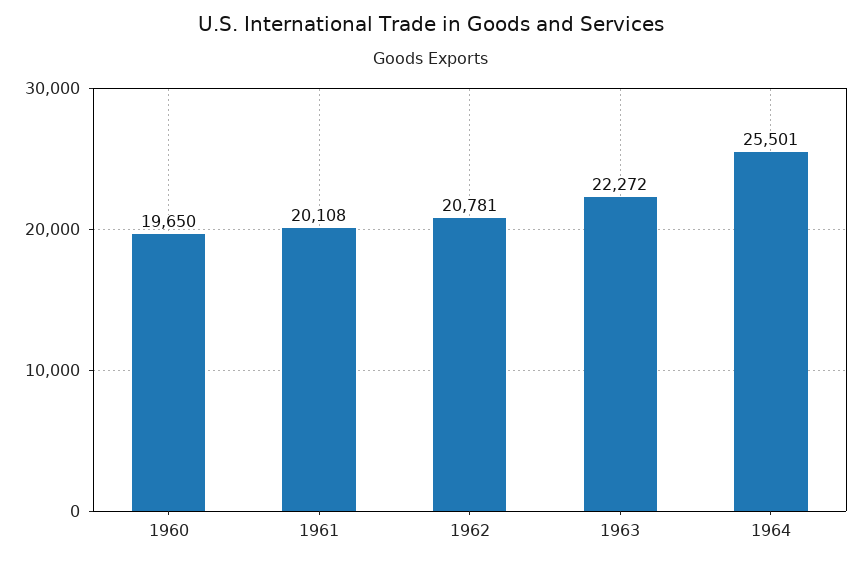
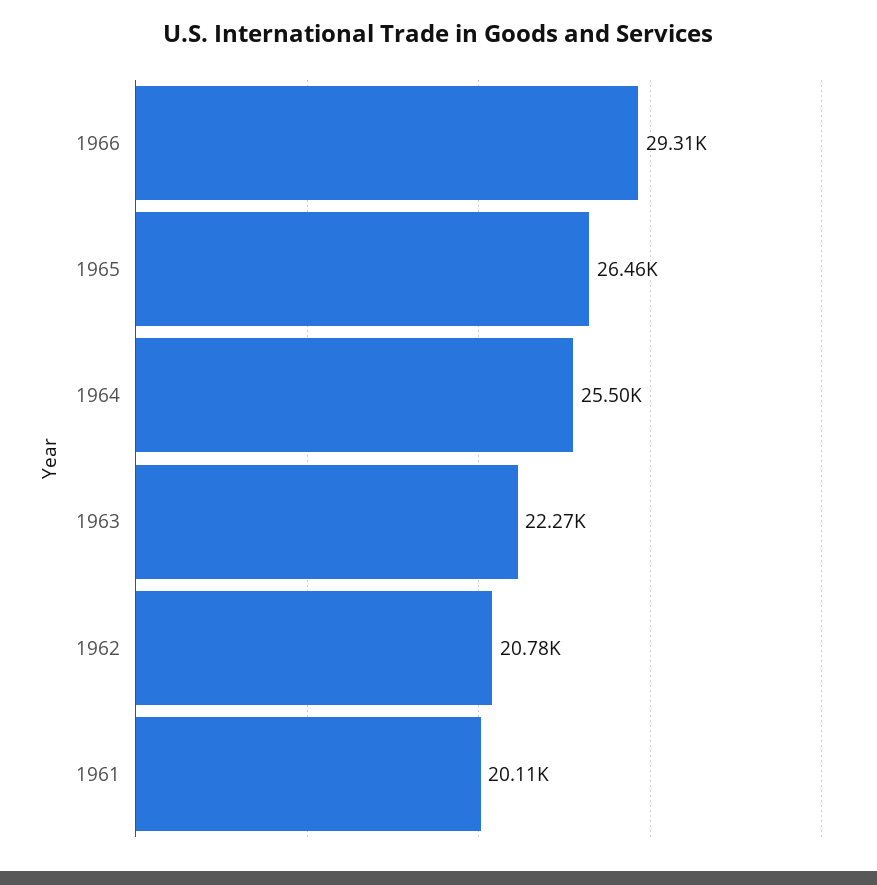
1960: 19650 -> none
1966: none -> 29310
1965: none -> 26460

